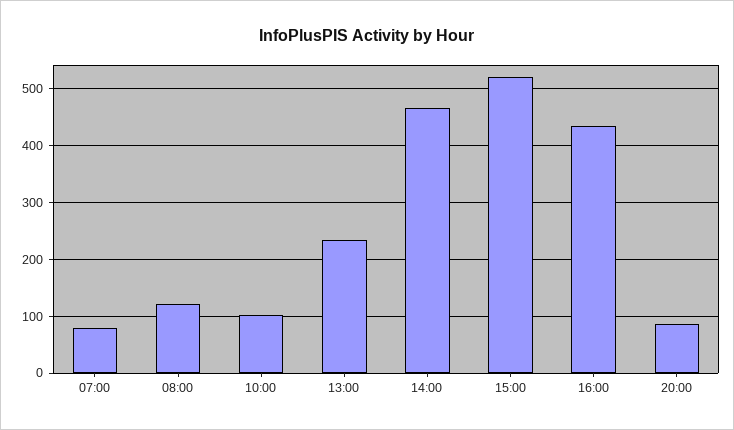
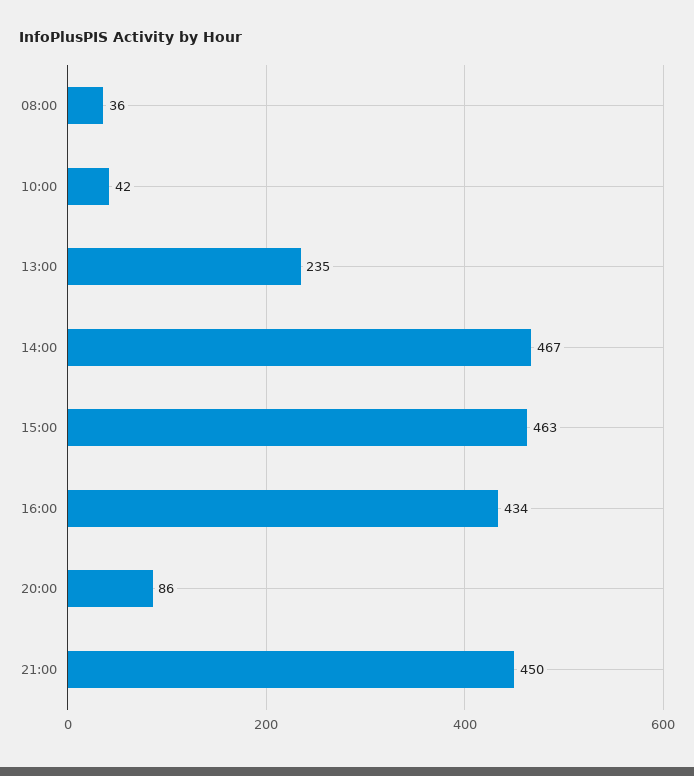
07:00: 80 -> none
08:00: 120 -> 36
10:00: 100 -> 42
15:00: 520 -> 463
21:00: none -> 450

